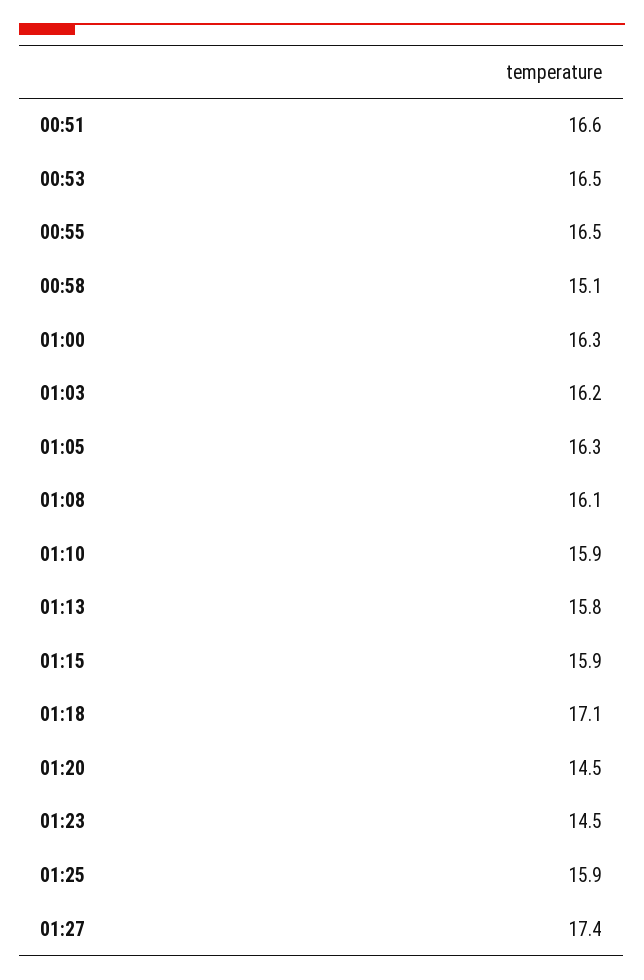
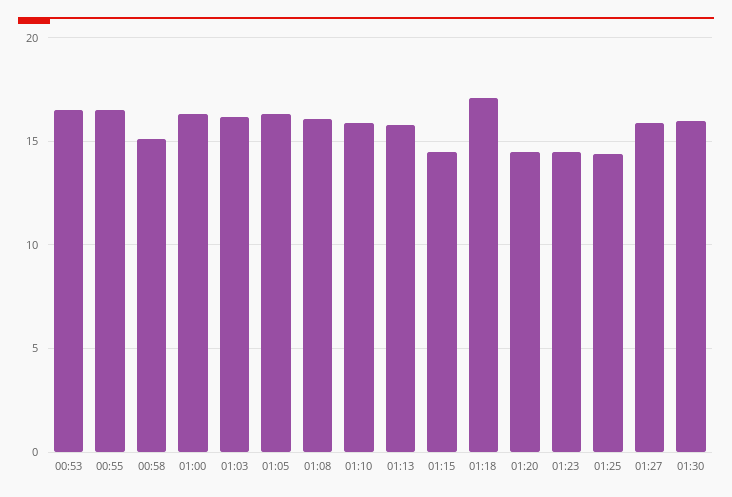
00:51: 16.6 -> none
01:15: 15.9 -> 14.5
01:25: 15.9 -> 14.5
01:27: 17.4 -> 16
01:30: none -> 16

